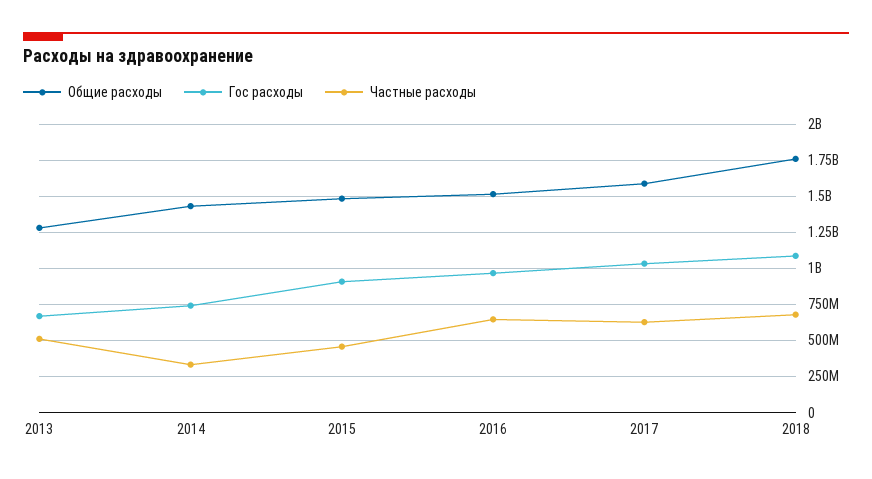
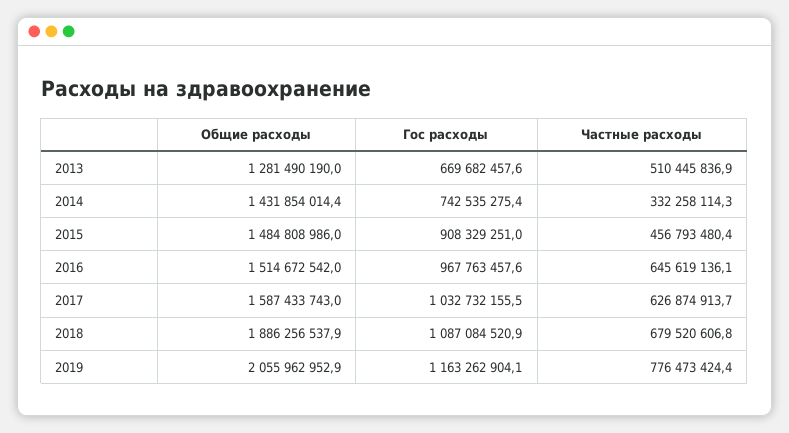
Общие расходы, 2018: 1750000000 -> 1886256537.9
Общие расходы, 2019: none -> 2055962952.9
Гос расходы, 2019: none -> 1163262904.1
Частные расходы, 2019: none -> 776473424.4

